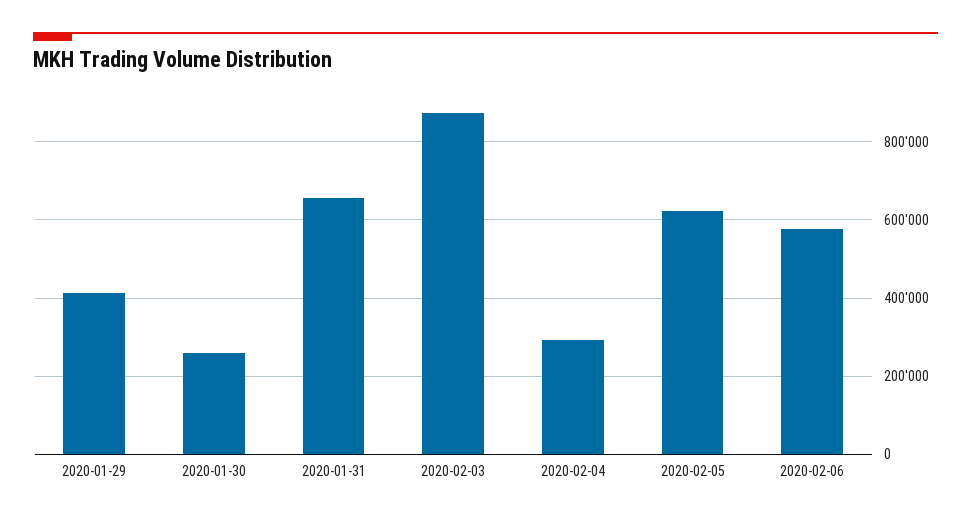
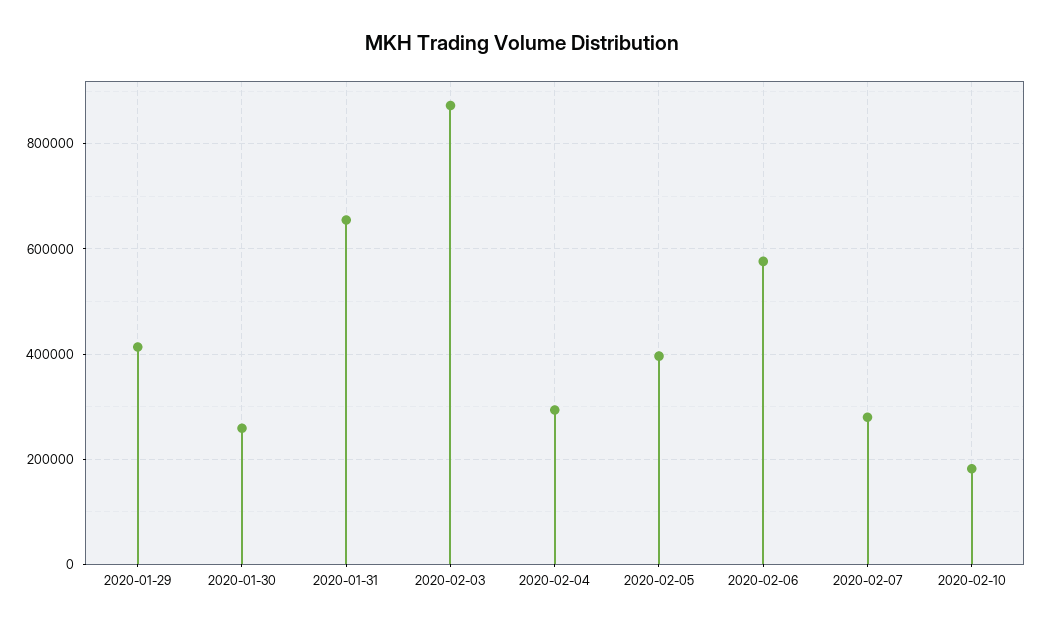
2020-02-05: 620000 -> 400000
2020-02-07: none -> 280000
2020-02-10: none -> 180000

